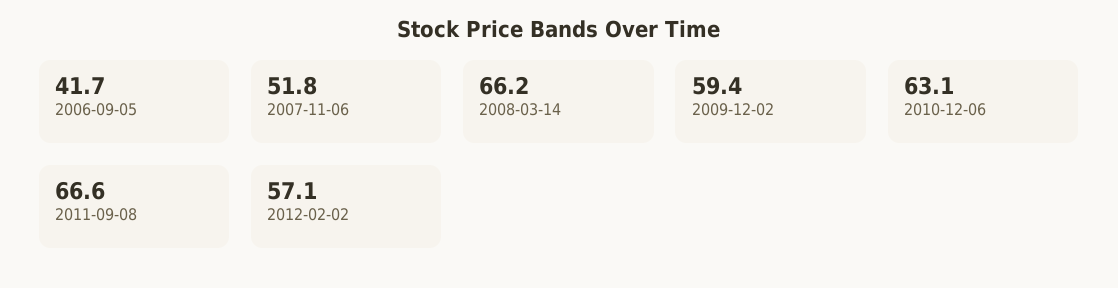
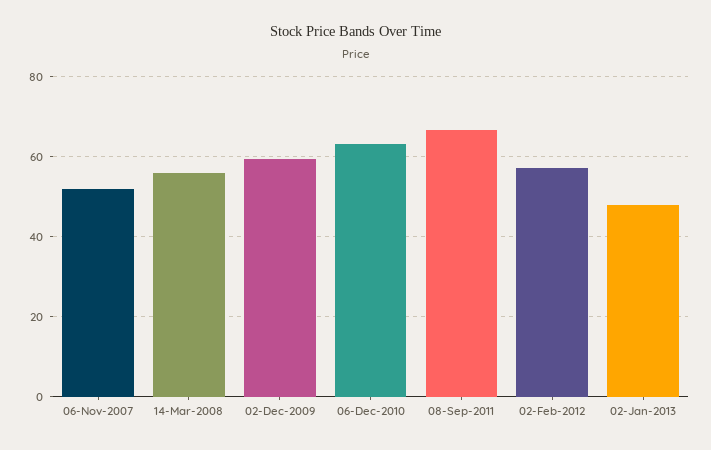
2006-09-05: 41.7 -> none
2008-03-14: 66.2 -> 56
02-Jan-2013: none -> 48

